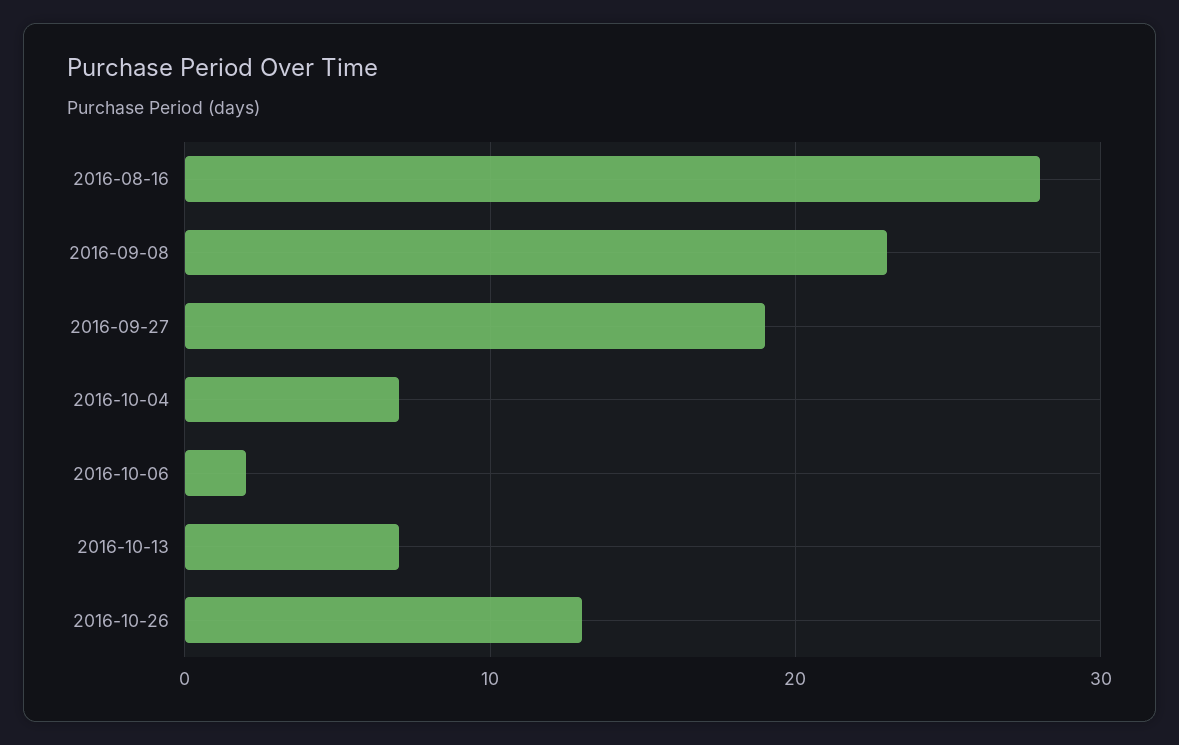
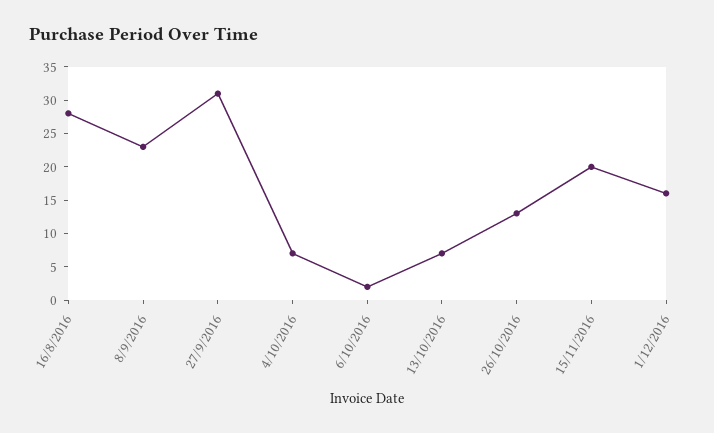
2016-09-27: 19 -> 30
15/11/2016: none -> 20
1/12/2016: none -> 15

